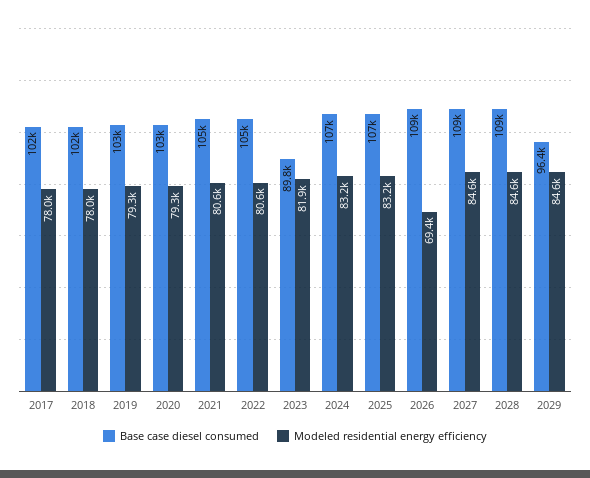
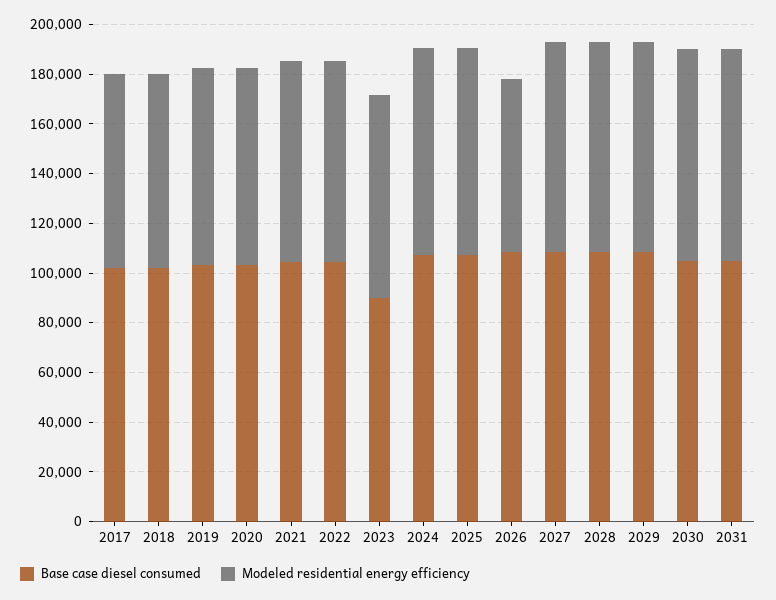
Base case diesel consumed, 2029: 96400 -> 110000
Base case diesel consumed, 2030: none -> 105000
Modeled residential energy efficiency, 2030: none -> 85000
Base case diesel consumed, 2031: none -> 105000
Modeled residential energy efficiency, 2031: none -> 85000

